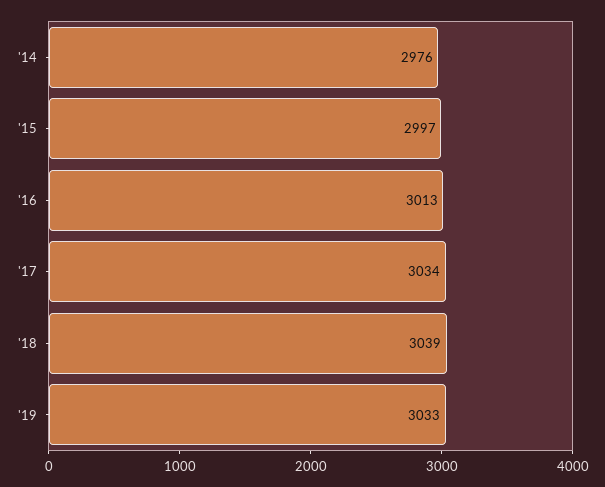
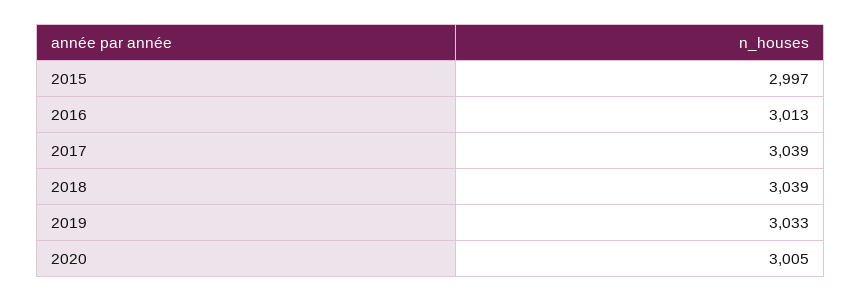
'14: 2976 -> none
'17: 3034 -> 3039
2020: none -> 3005

